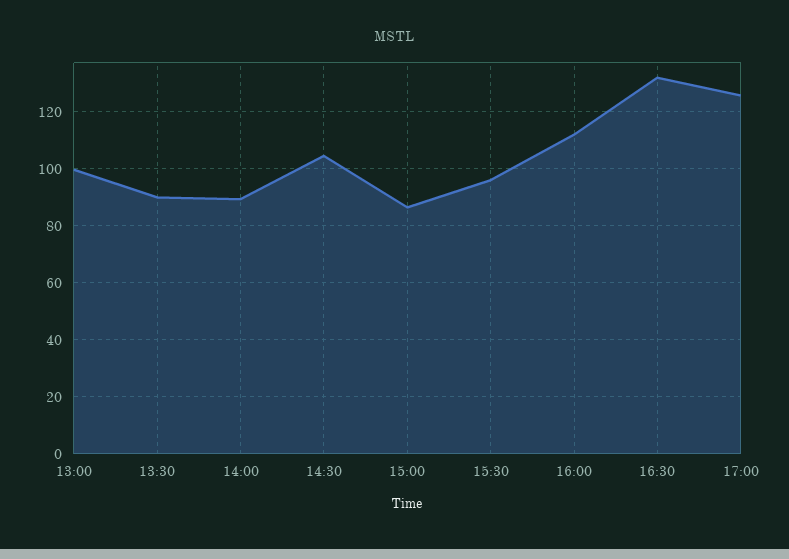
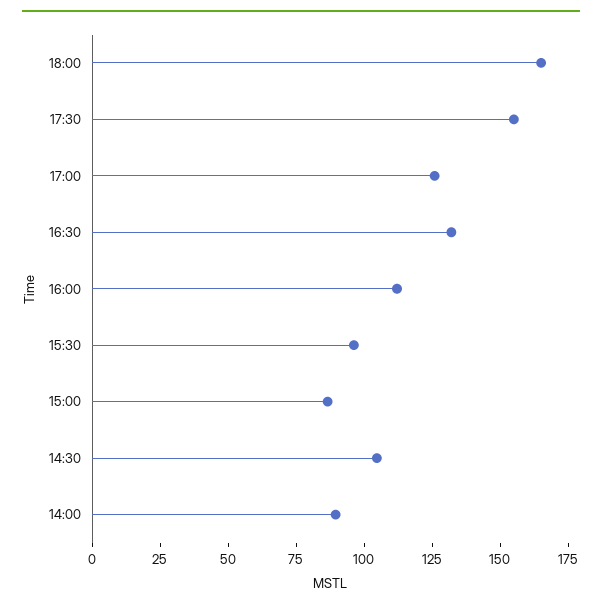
13:00: 100 -> none
13:30: 90 -> none
18:00: none -> 165
17:30: none -> 155

